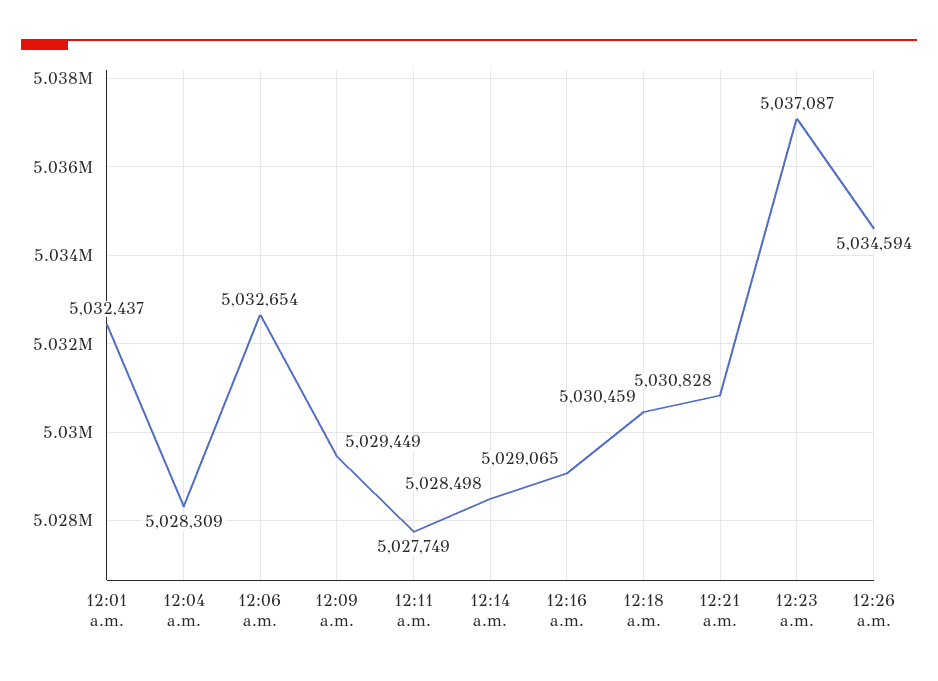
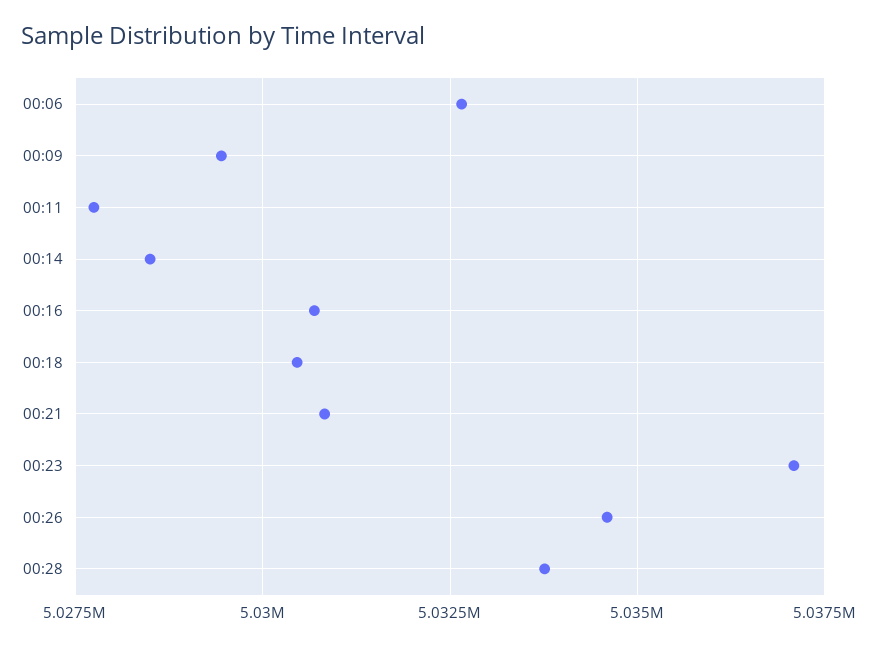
12:01 a.m.: 5032437 -> none
12:04 a.m.: 5028309 -> none
12:16 a.m.: 5029065 -> 5030750
00:28: none -> 5033750

